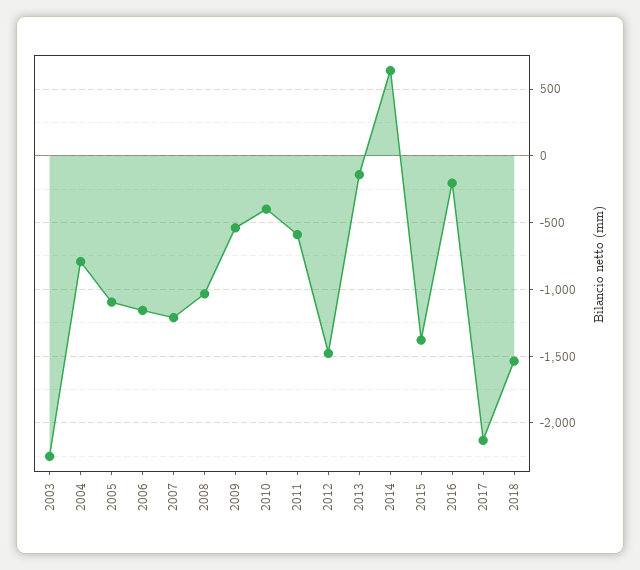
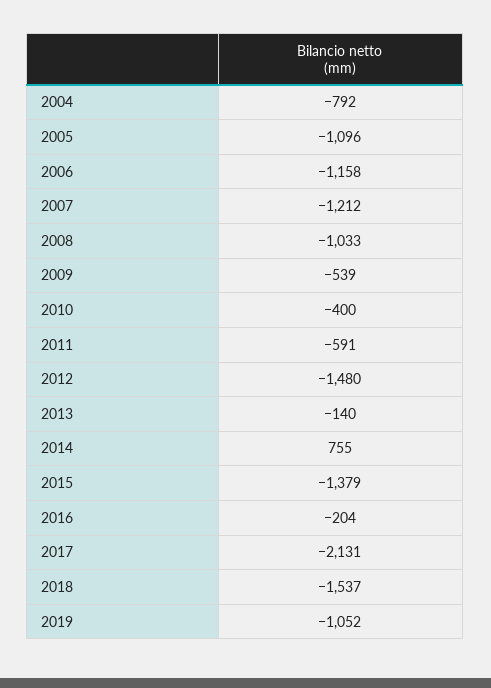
2003: -2250 -> none
2014: 650 -> 755
2019: none -> -1052

